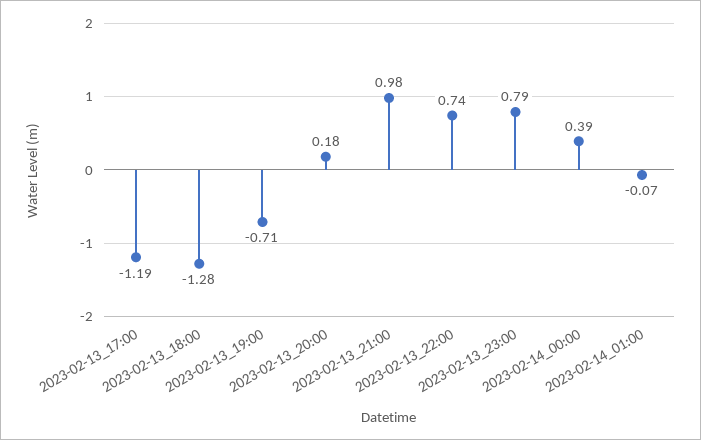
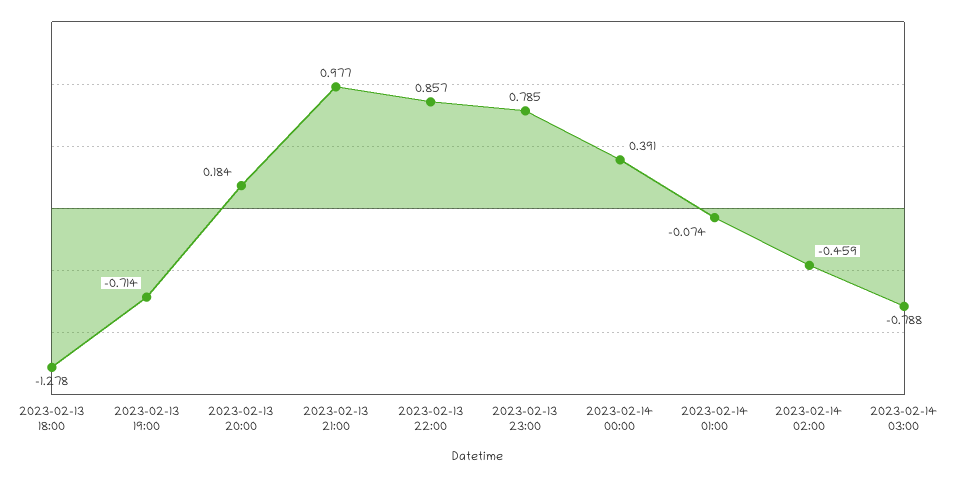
2023-02-13_17:00: -1.19 -> none
2023-02-13_22:00: 0.74 -> 0.857
2023-02-14 02:00: none -> -0.459
2023-02-14 03:00: none -> -0.788

